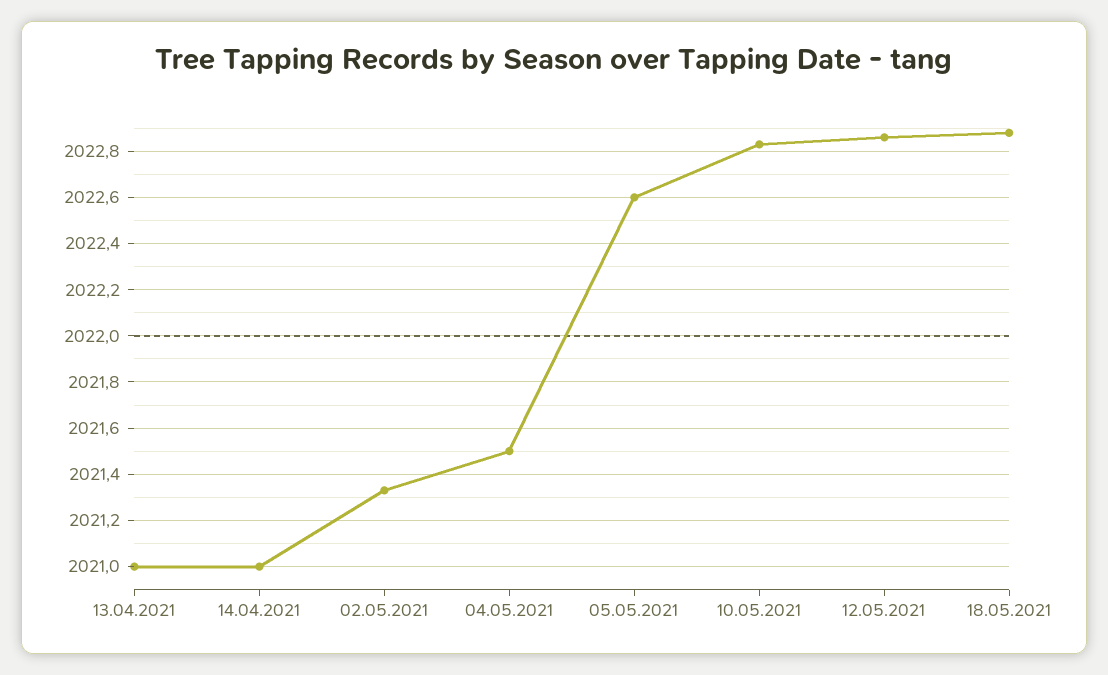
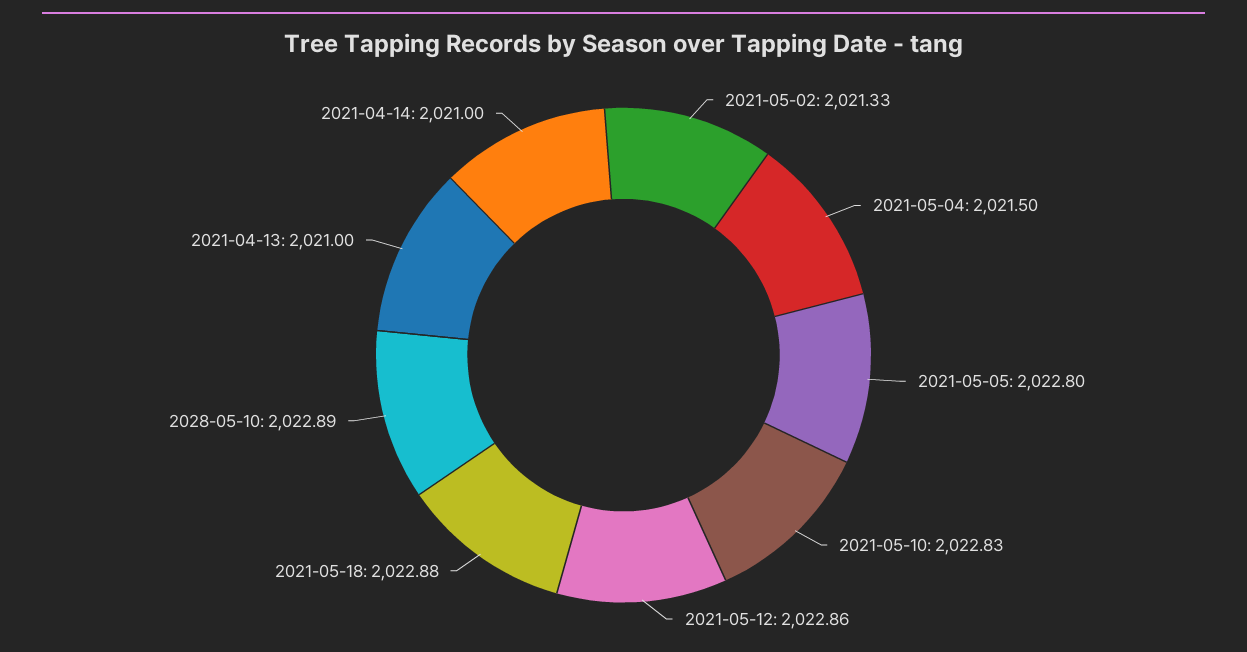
05.05.2021: 2022.6 -> 2022.8
2028-05-10: none -> 2022.89

